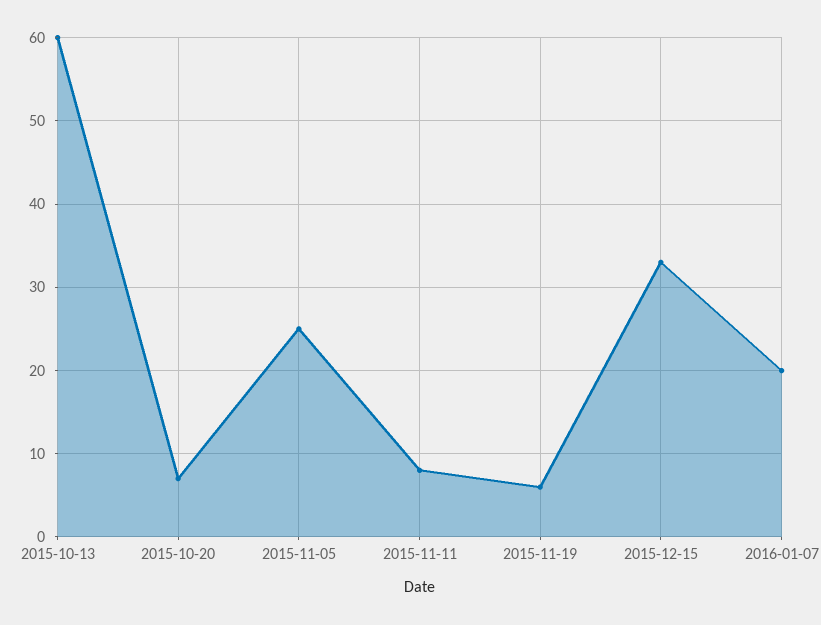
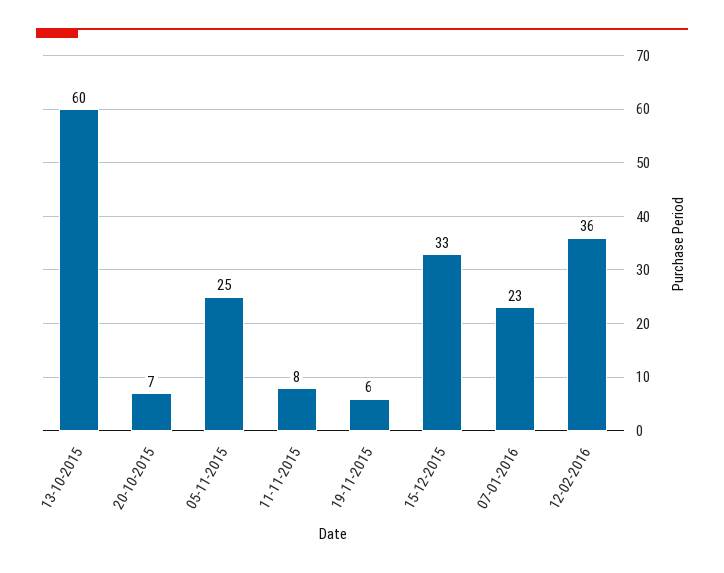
2016-01-07: 20 -> 23
12-02-2016: none -> 36

